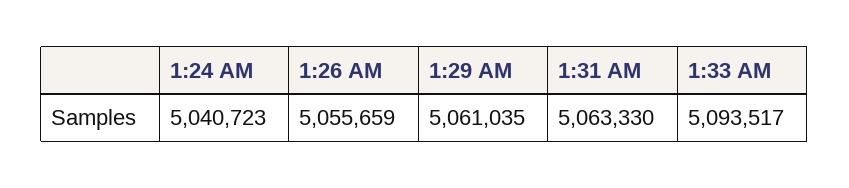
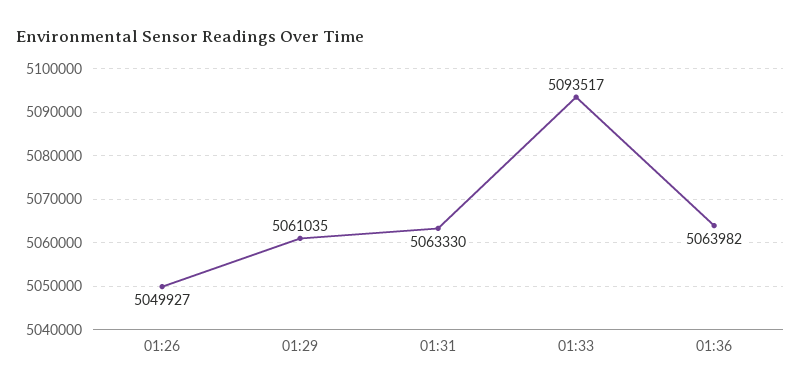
1:24 AM: 5040723 -> none
1:26 AM: 5055659 -> 5049927
01:36: none -> 5063982

